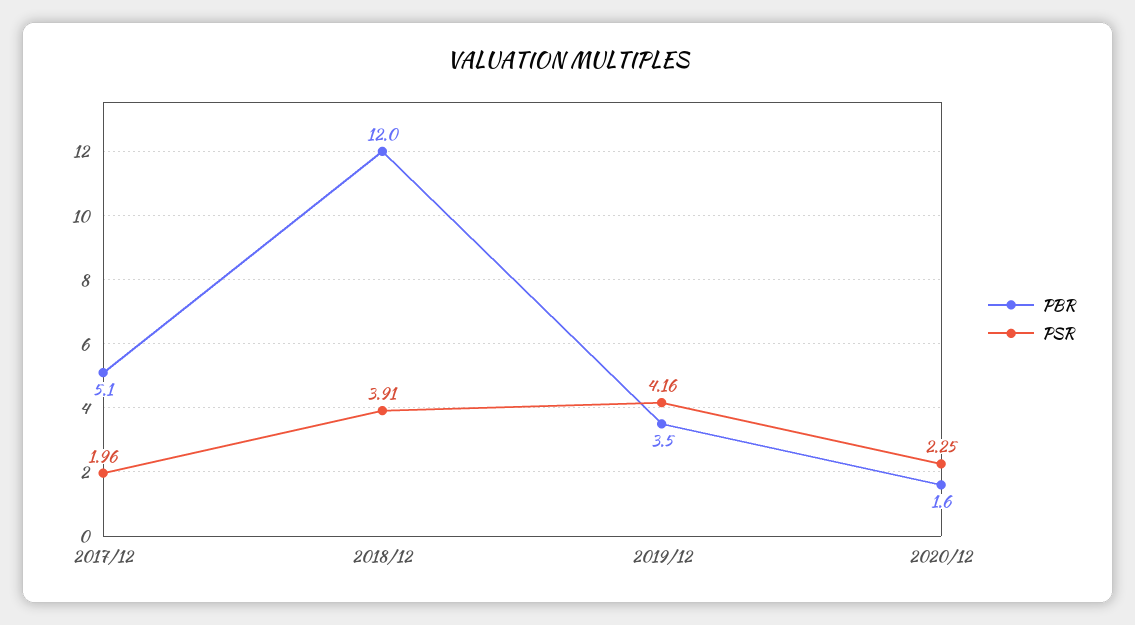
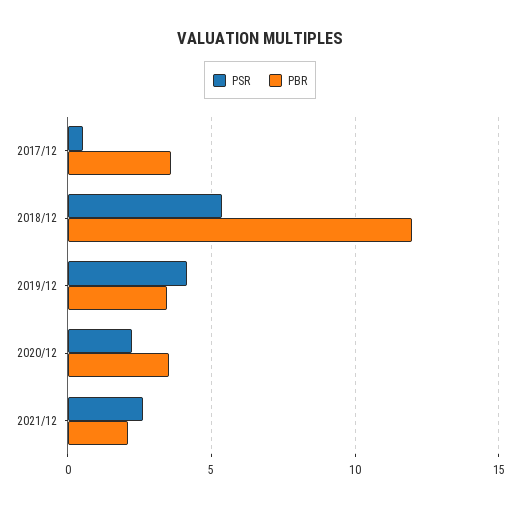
PBR, 2017/12: 5.1 -> 3.5
PSR, 2017/12: 1.96 -> 0.5
PSR, 2018/12: 3.91 -> 5.5
PBR, 2020/12: 1.6 -> 3.5
PSR, 2021/12: none -> 2.5
PBR, 2021/12: none -> 2

